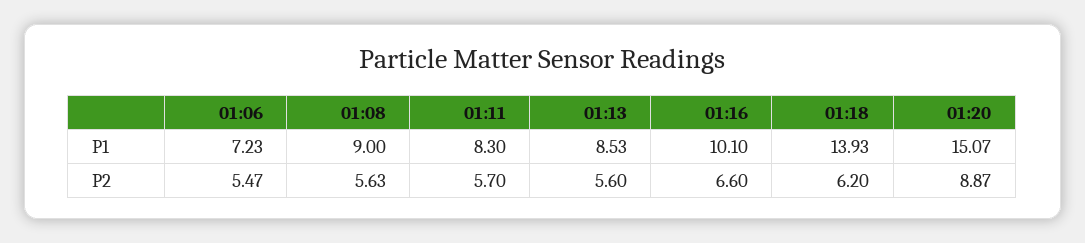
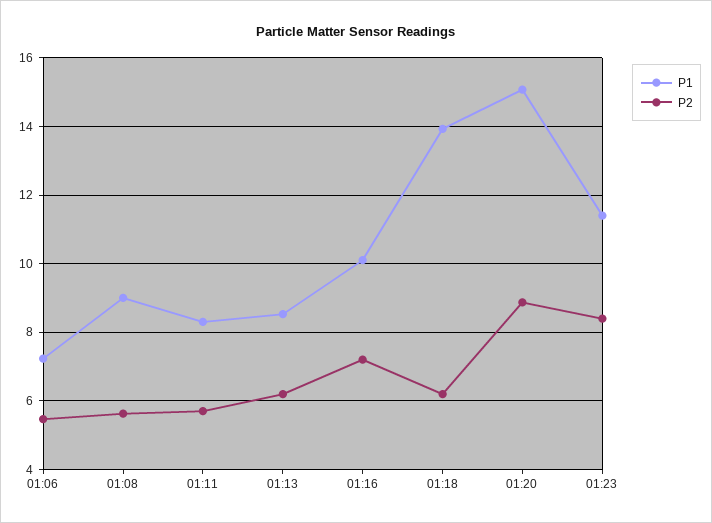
P2, 01:13: 5.6 -> 6.2
P2, 01:16: 6.6 -> 7.2
P1, 01:23: none -> 11.4
P2, 01:23: none -> 8.4

